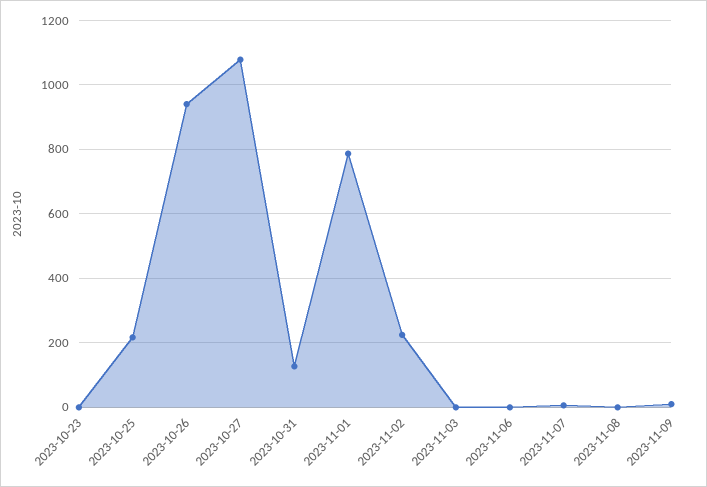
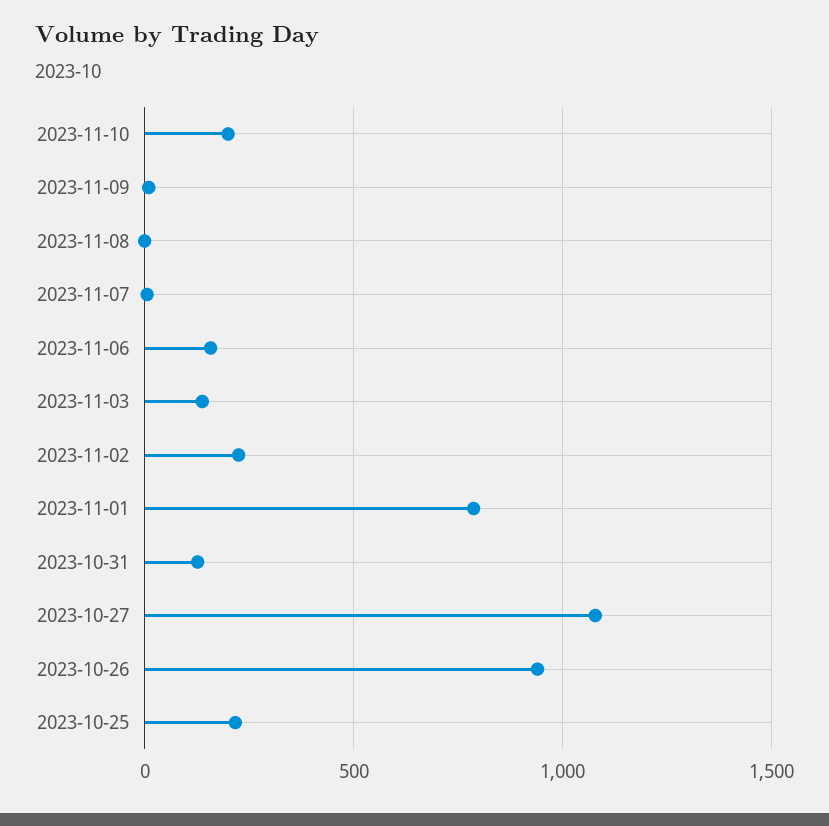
2023-10-23: 0 -> none
2023-11-03: 0 -> 150
2023-11-06: 0 -> 150
2023-11-10: none -> 200

